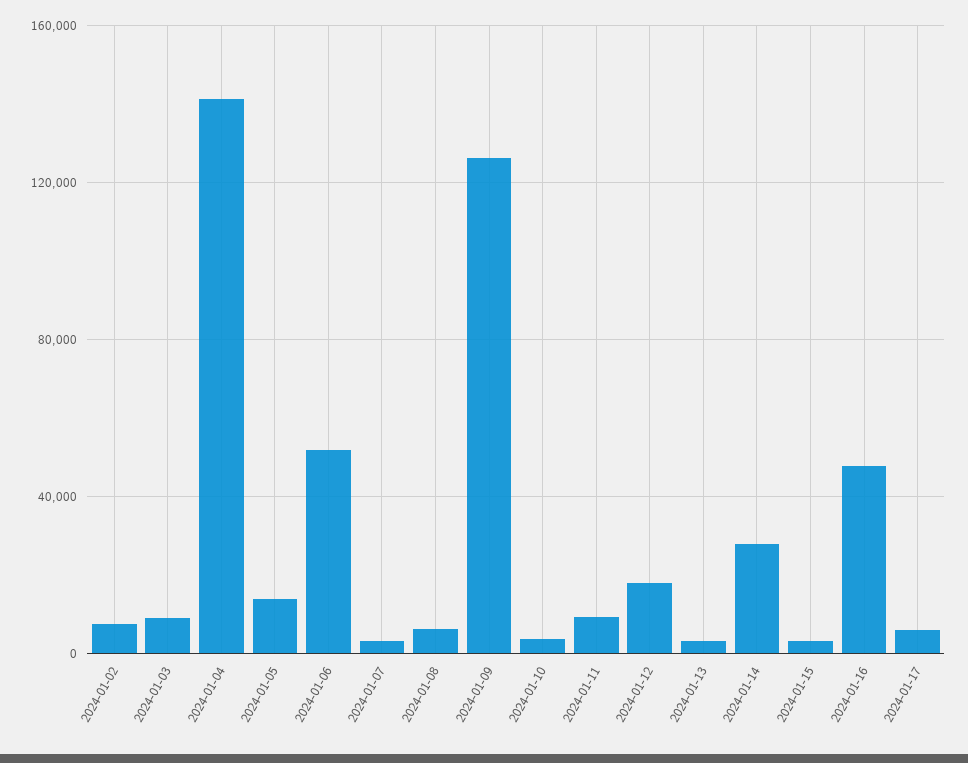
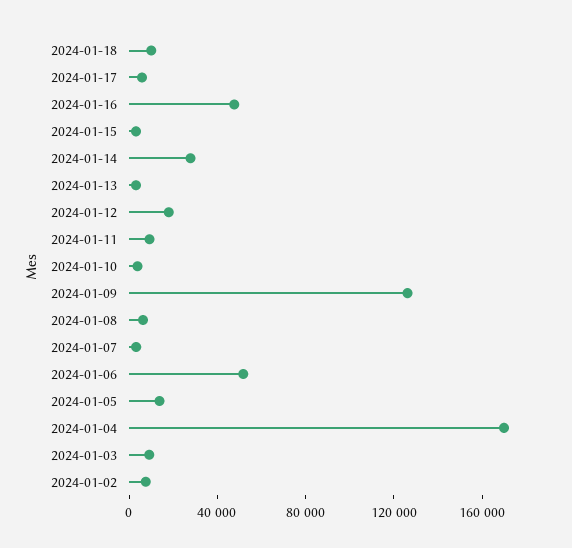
2024-01-04: 140000 -> 170000
2024-01-18: none -> 10000

